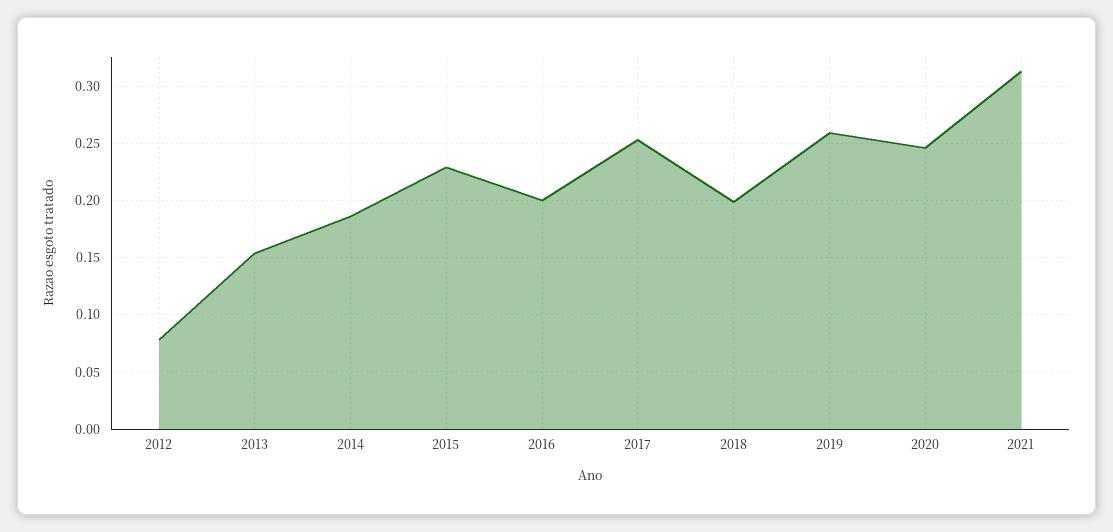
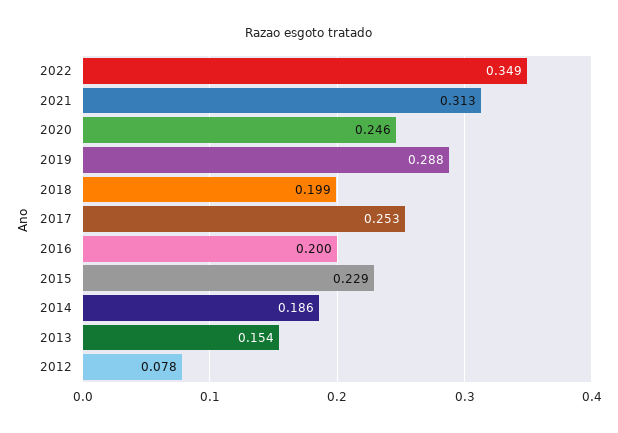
2019: 0.26 -> 0.288
2022: none -> 0.349

